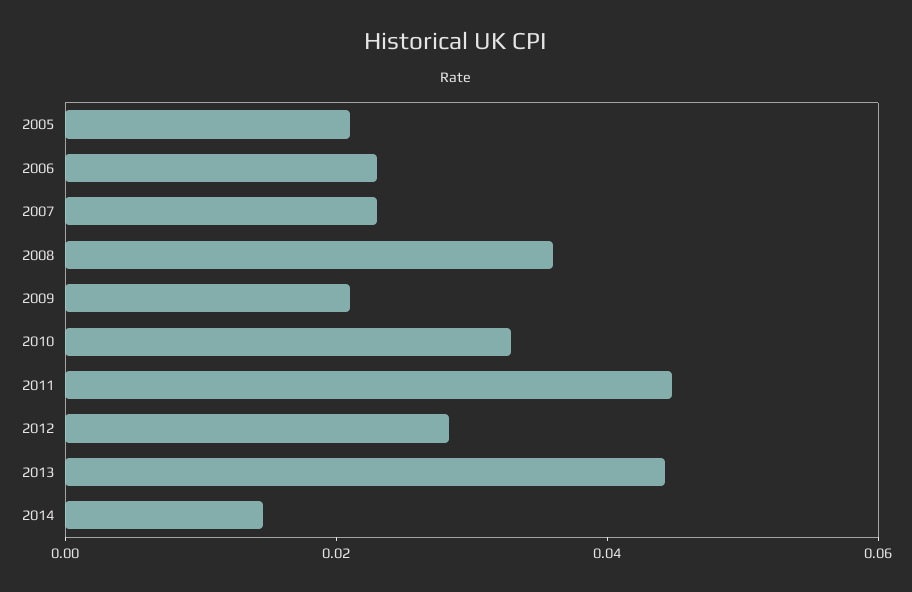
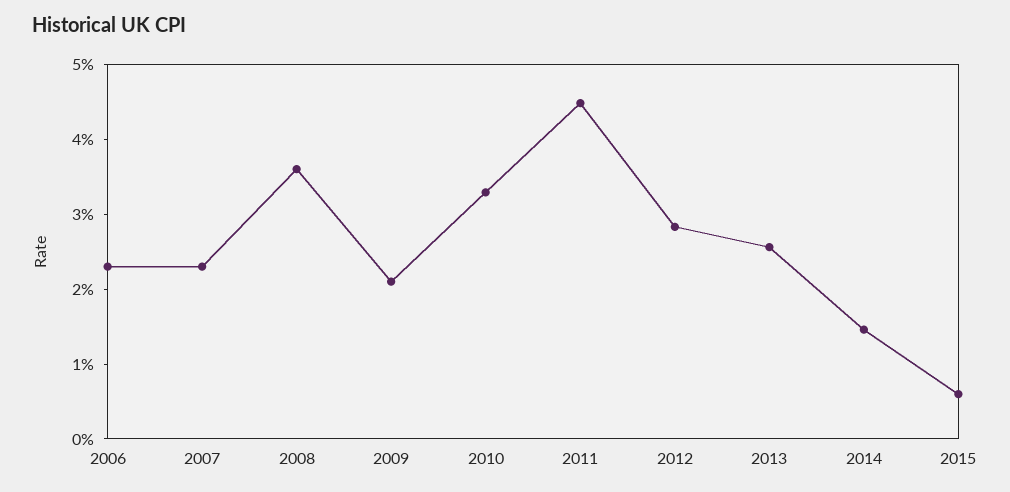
2005: 0.02 -> none
2013: 0.045 -> 0.026
2015: none -> 0.006

